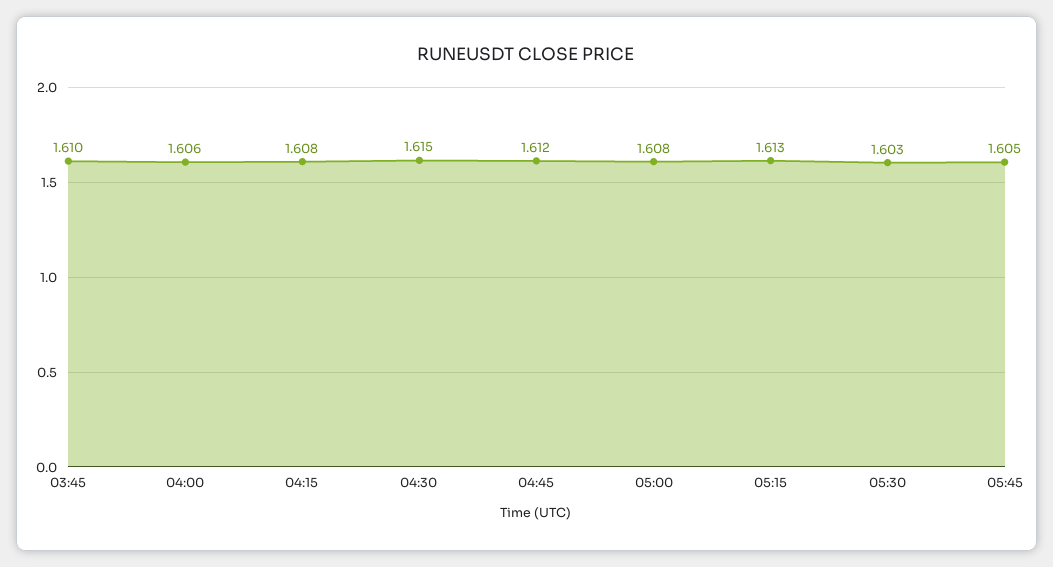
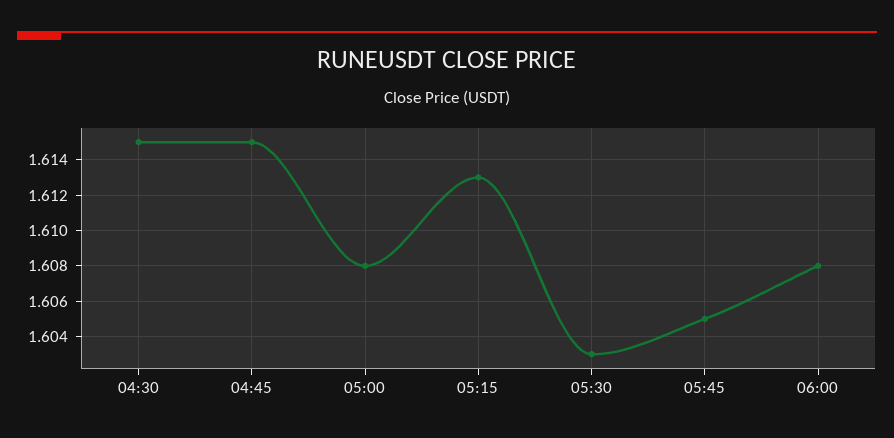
03:45: 1.61 -> none
04:00: 1.606 -> none
04:15: 1.608 -> none
04:45: 1.612 -> 1.615
06:00: none -> 1.608

